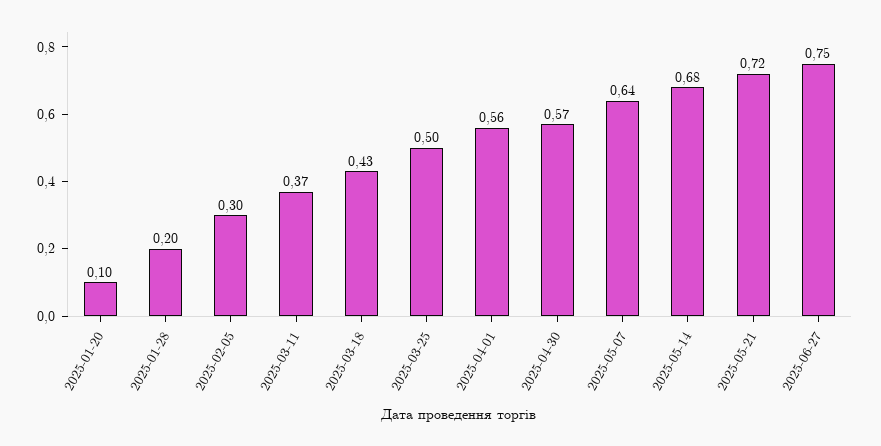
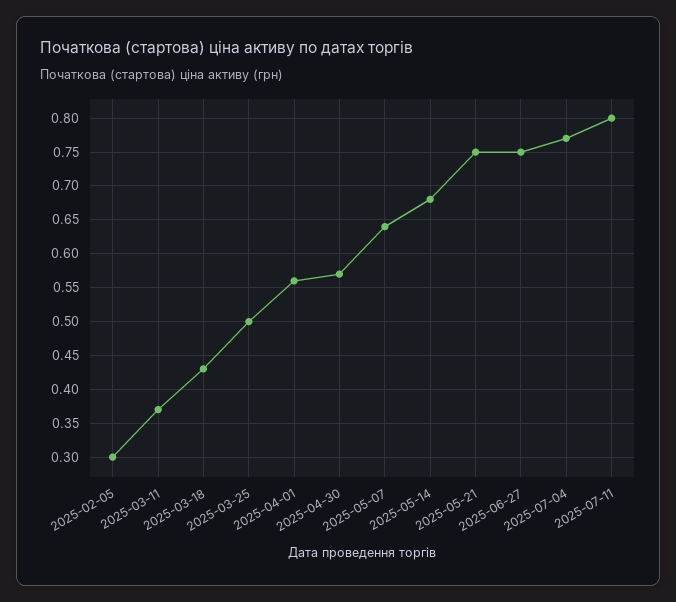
2025-01-20: 0.1 -> none
2025-01-28: 0.2 -> none
2025-05-21: 0.72 -> 0.75
2025-07-04: none -> 0.77
2025-07-11: none -> 0.8

